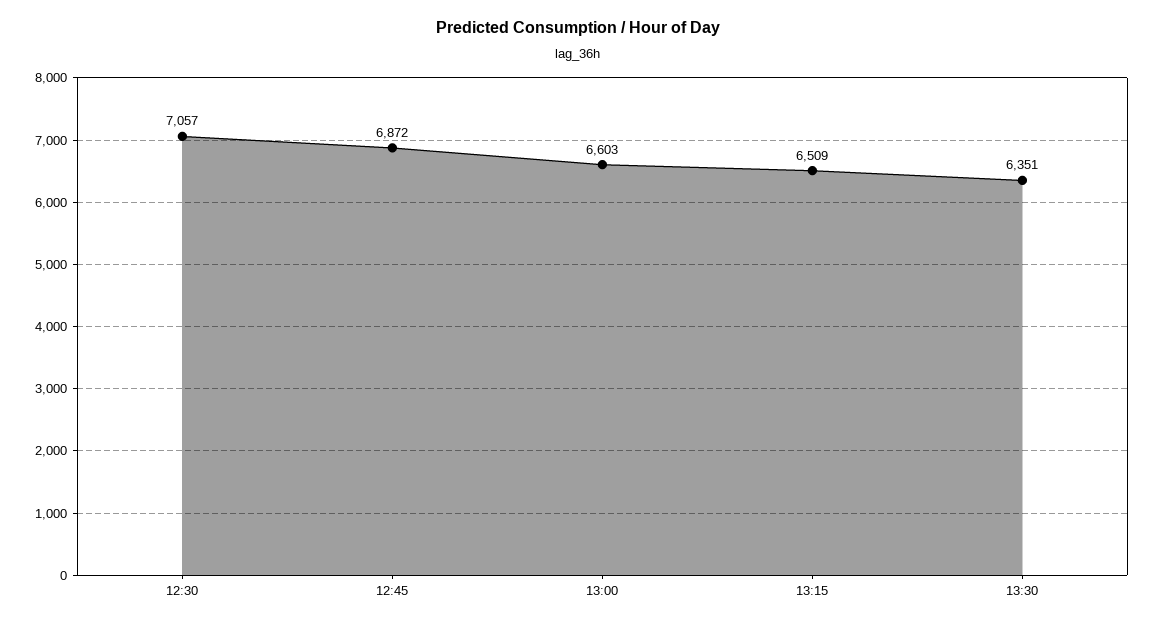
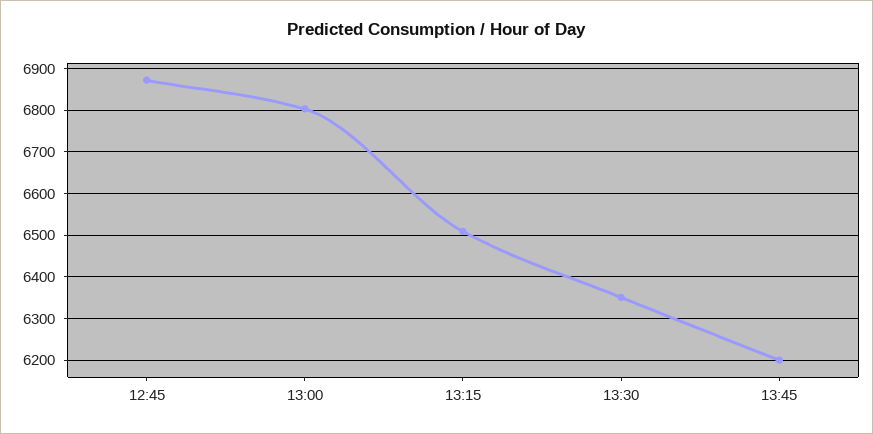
12:30: 7057 -> none
13:00: 6603 -> 6800
13:45: none -> 6200

